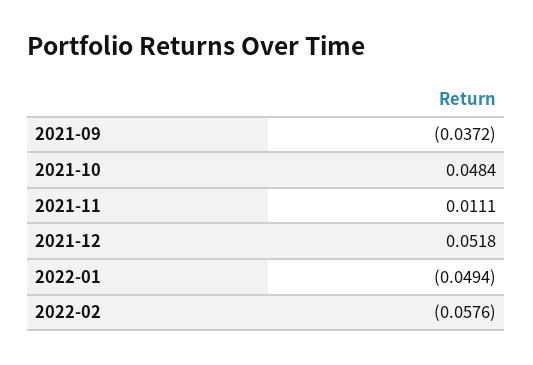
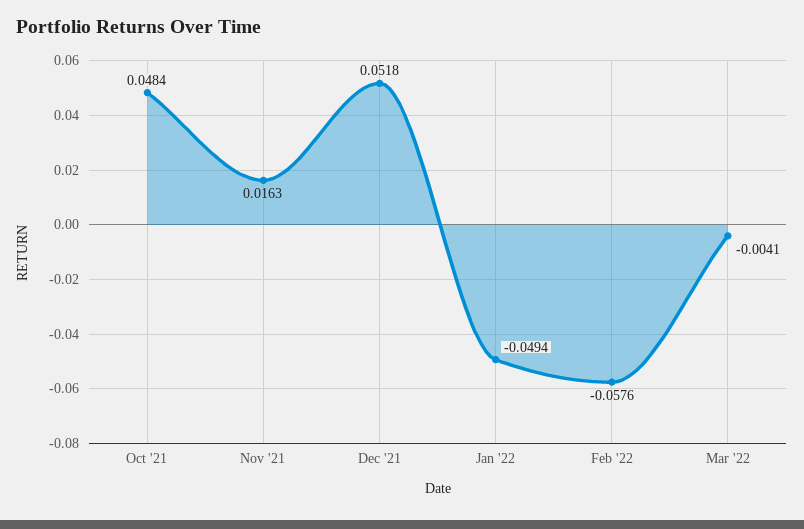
2021-09: -0.0372 -> none
2021-11: 0.0111 -> 0.0163
Mar '22: none -> -0.0041

